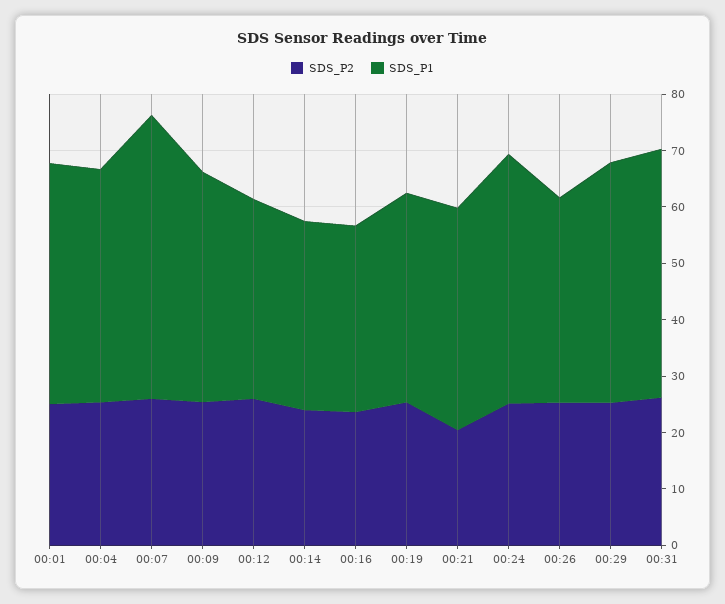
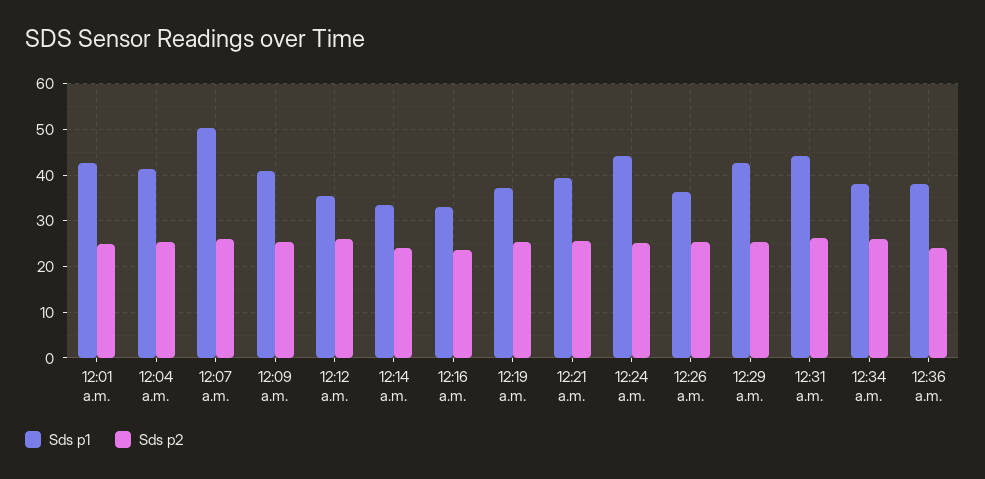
SDS_P2, 00:21: 20 -> 26
SDS_P1, 12:34 a.m.: none -> 38
SDS_P2, 12:34 a.m.: none -> 26
SDS_P1, 12:36 a.m.: none -> 38
SDS_P2, 12:36 a.m.: none -> 24

